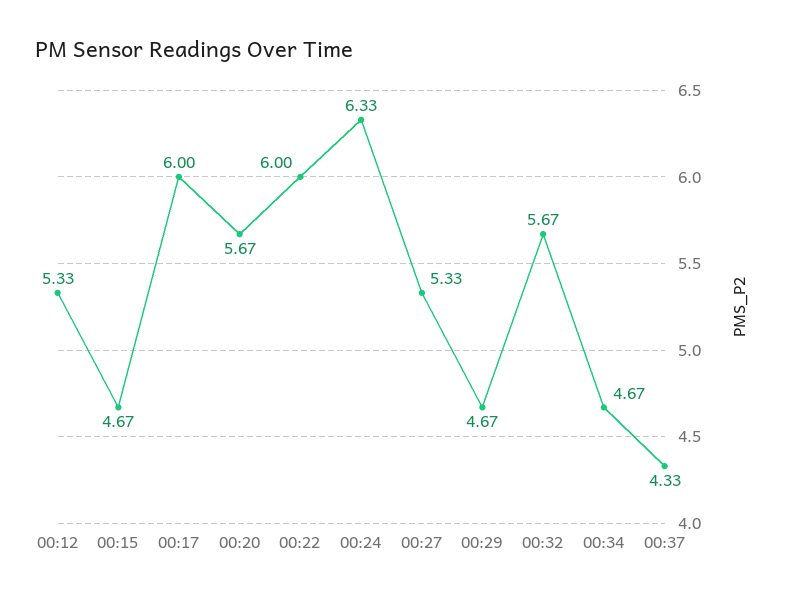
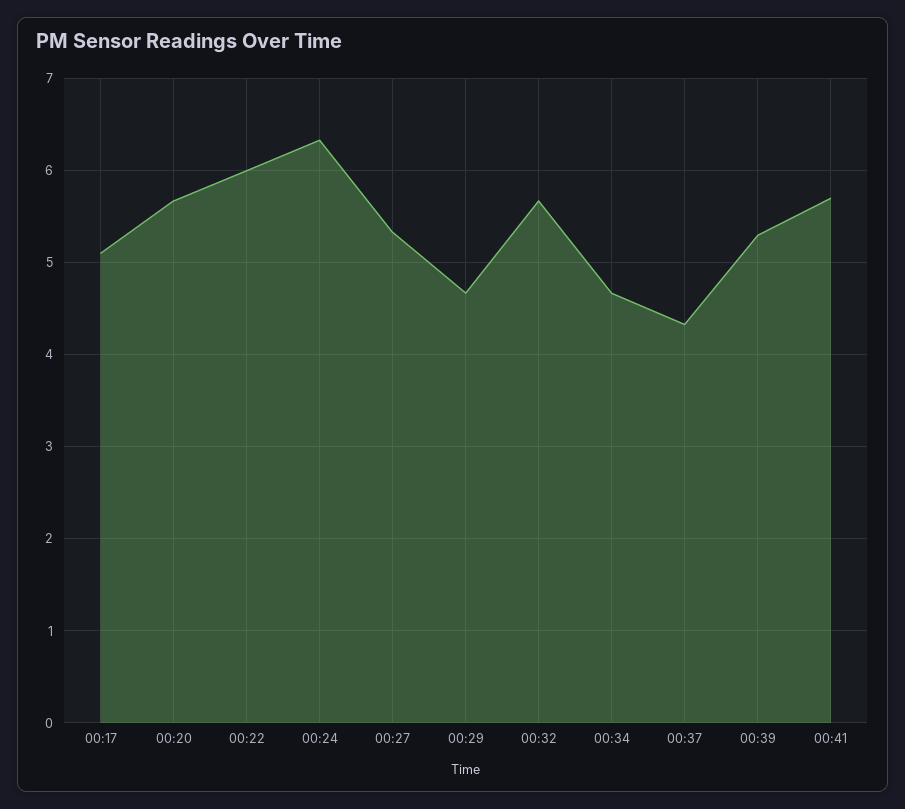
00:12: 5.33 -> none
00:15: 4.67 -> none
00:17: 6 -> 5.1
00:39: none -> 5.3
00:41: none -> 5.7

